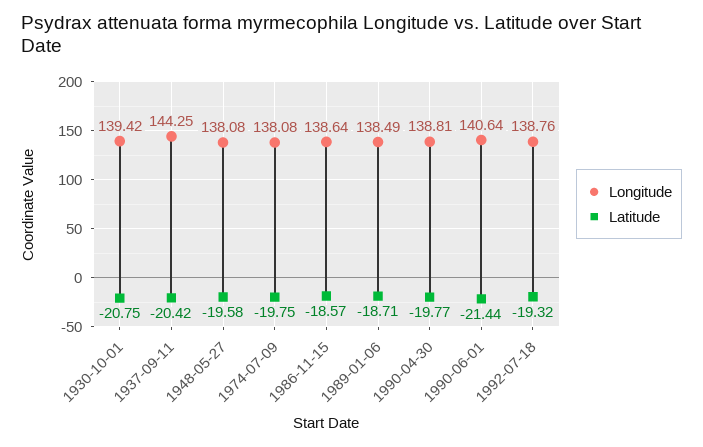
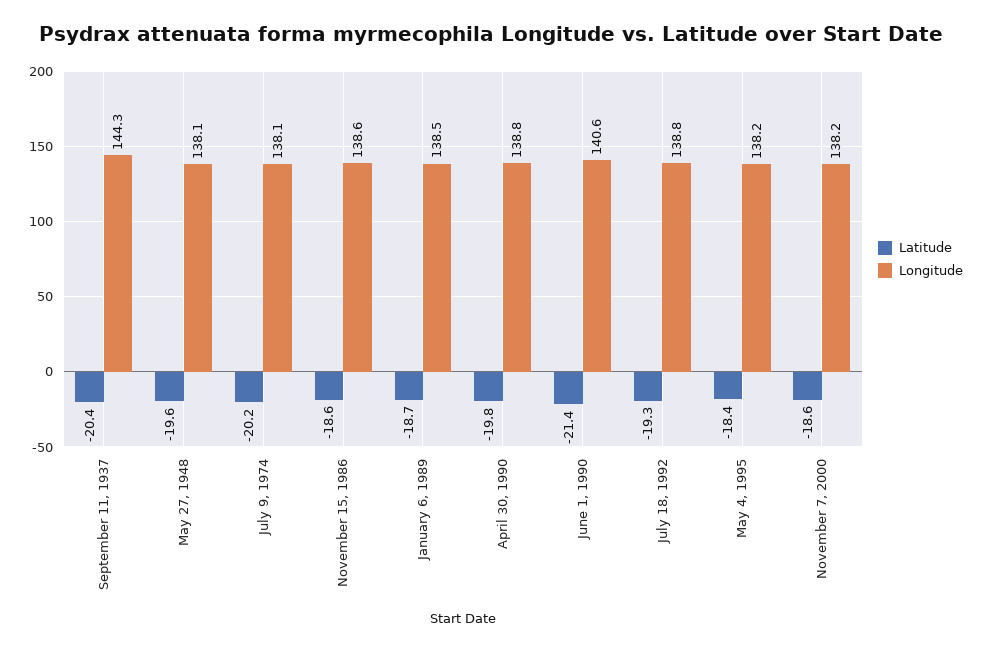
Longitude, 1930-10-01: 139.42 -> none
Latitude, 1930-10-01: -20.75 -> none
Latitude, 1974-07-09: -19.75 -> -20.2
Latitude, May 4, 1995: none -> -18.4
Longitude, May 4, 1995: none -> 138.2
Latitude, November 7, 2000: none -> -18.6
Longitude, November 7, 2000: none -> 138.2

